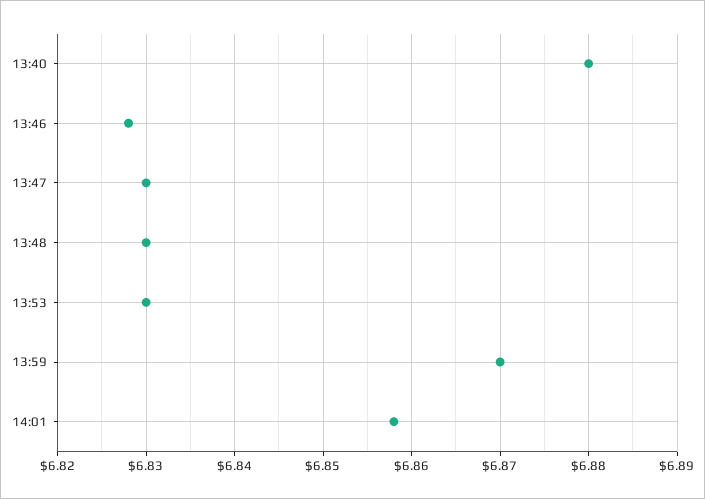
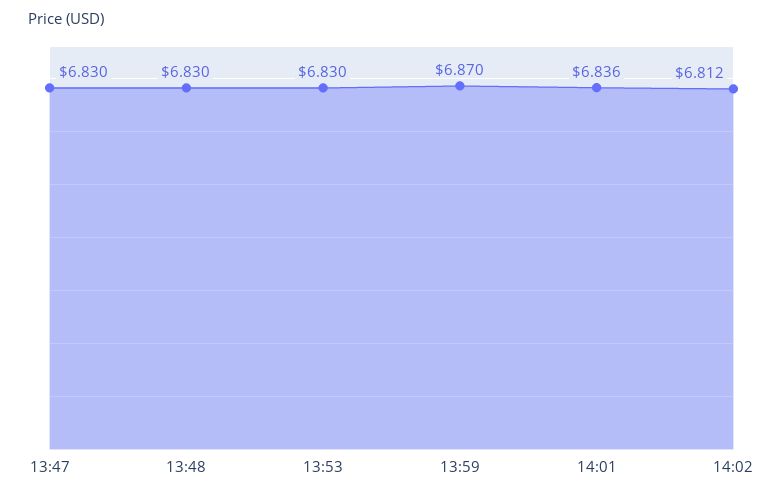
13:40: 6.88 -> none
13:46: 6.828 -> none
14:01: 6.858 -> 6.836
14:02: none -> 6.812

